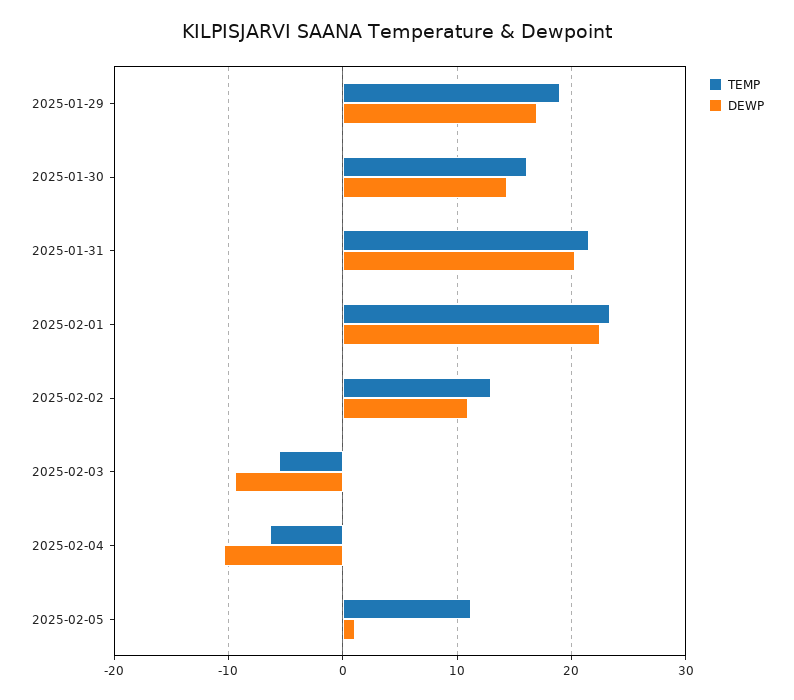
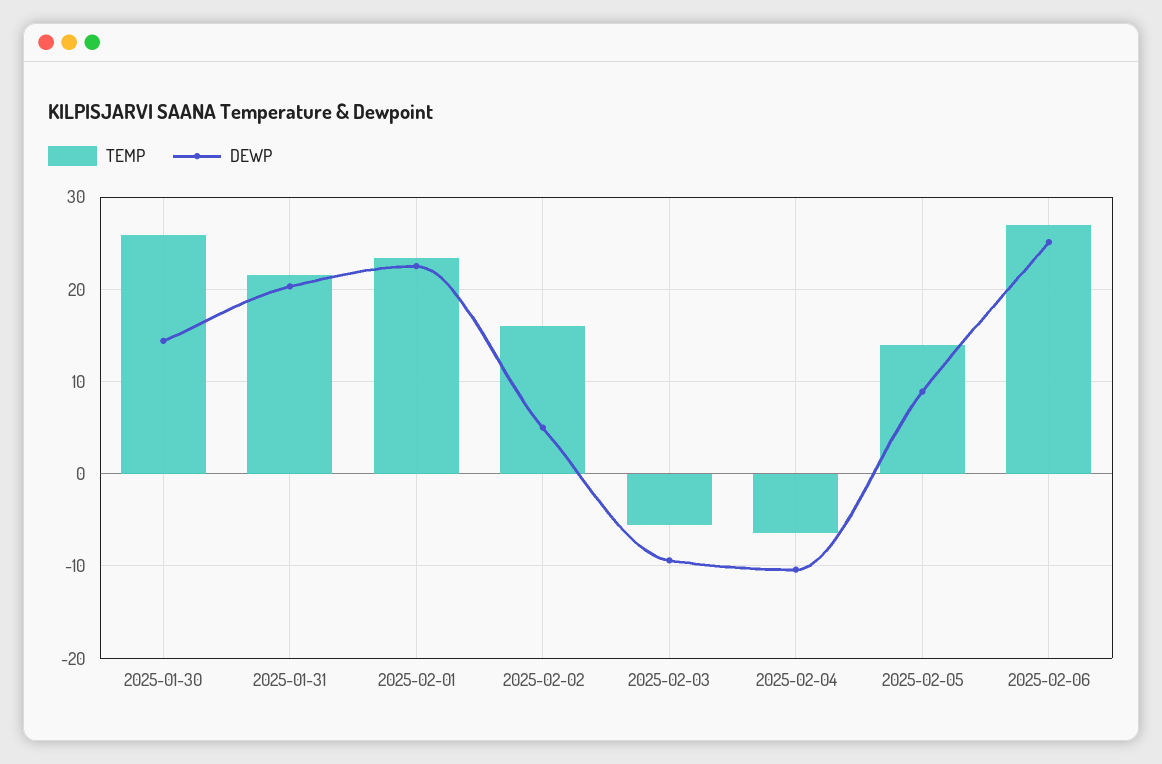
TEMP, 2025-01-29: 19 -> none
DEWP, 2025-01-29: 17 -> none
TEMP, 2025-01-30: 16 -> 26
TEMP, 2025-02-02: 13 -> 16
DEWP, 2025-02-02: 11 -> 5
TEMP, 2025-02-05: 11 -> 14
DEWP, 2025-02-05: 1 -> 9
TEMP, 2025-02-06: none -> 27
DEWP, 2025-02-06: none -> 25

